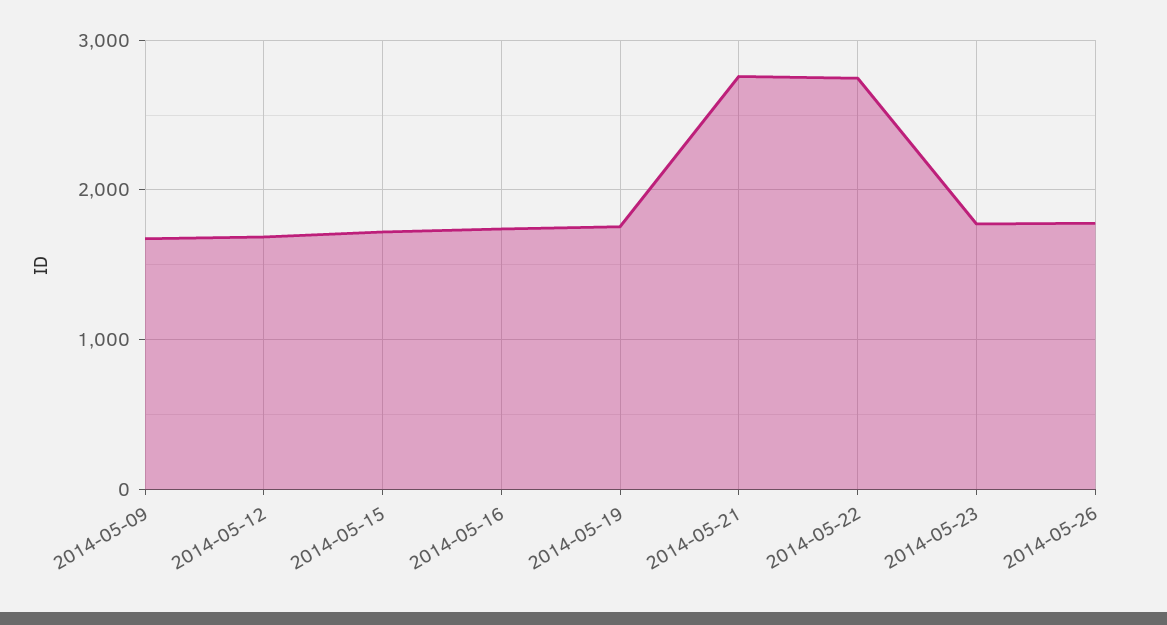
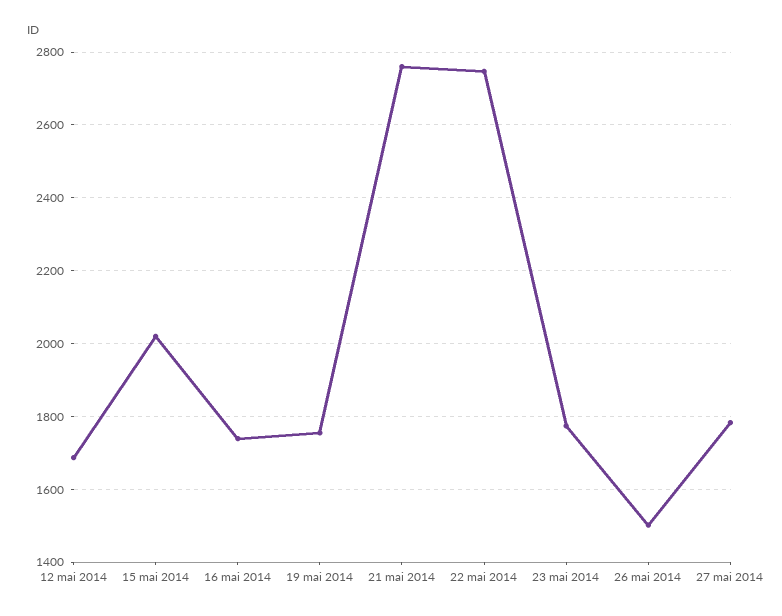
2014-05-09: 1700 -> none
2014-05-15: 1700 -> 2020
2014-05-26: 1800 -> 1500
27 mai 2014: none -> 1780

